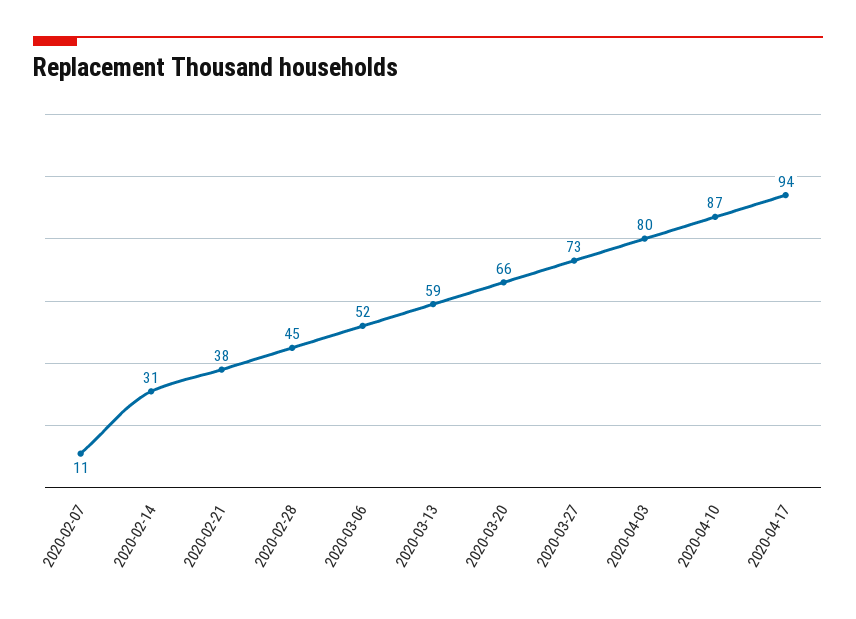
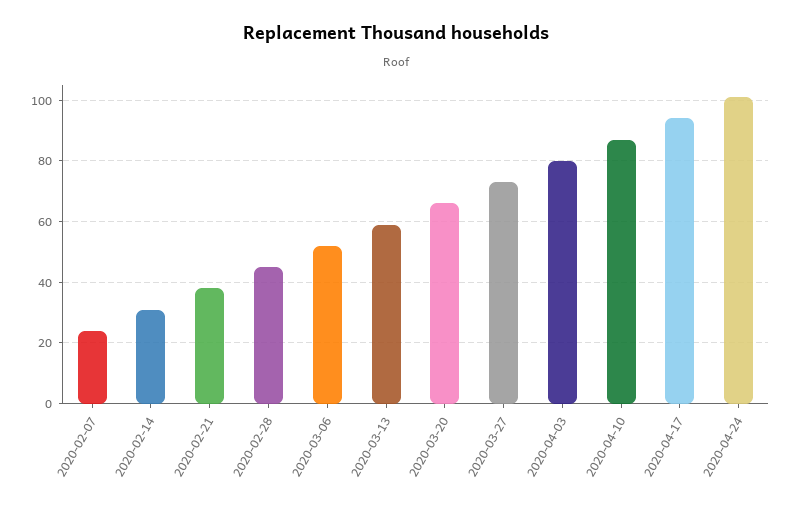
2020-02-07: 11 -> 25
2020-04-24: none -> 100

